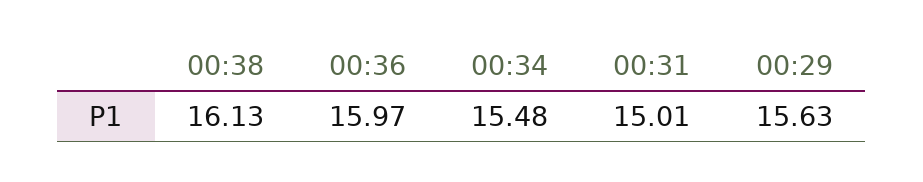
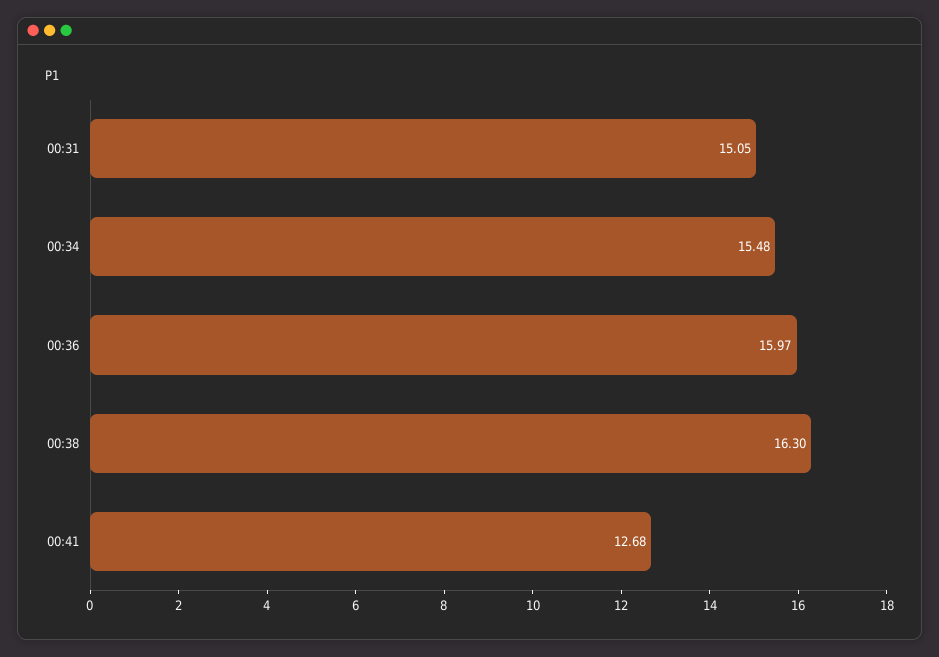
00:38: 16.13 -> 16.3
00:31: 15.01 -> 15.05
00:29: 15.63 -> none
00:41: none -> 12.68

